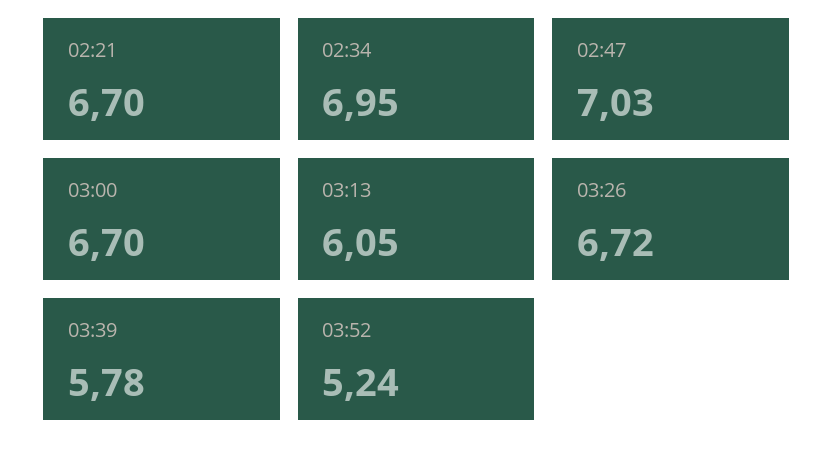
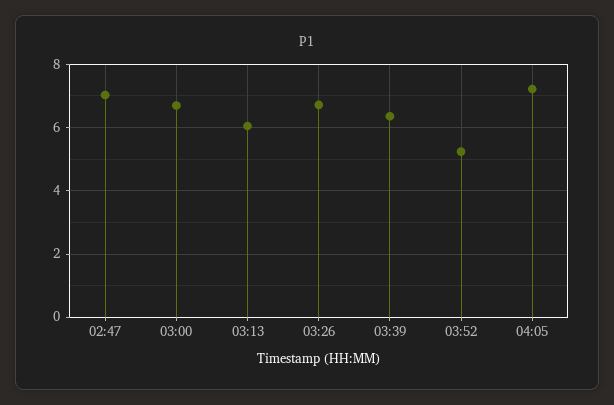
02:21: 6.7 -> none
02:34: 6.95 -> none
03:39: 5.78 -> 6.4
04:05: none -> 7.2

